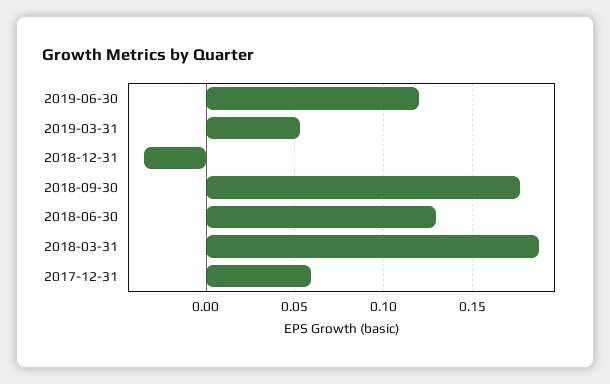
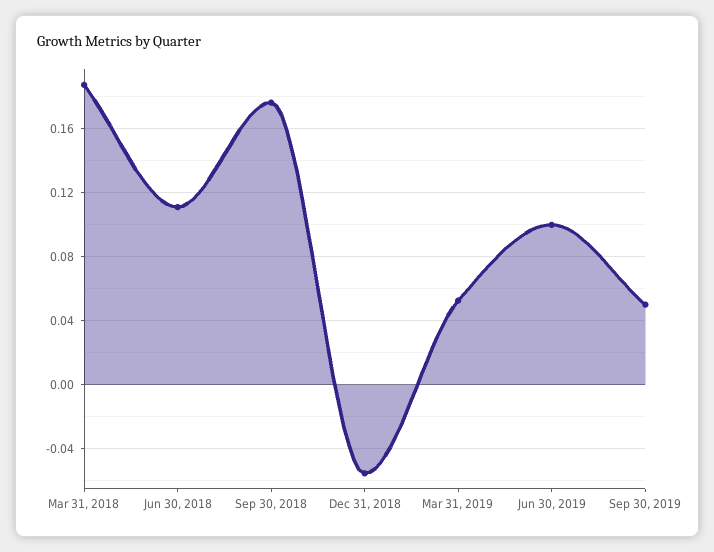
2019-06-30: 0.12 -> 0.1
2018-12-31: -0.035 -> -0.055
2018-06-30: 0.13 -> 0.11
2017-12-31: 0.06 -> none
Sep 30, 2019: none -> 0.05

